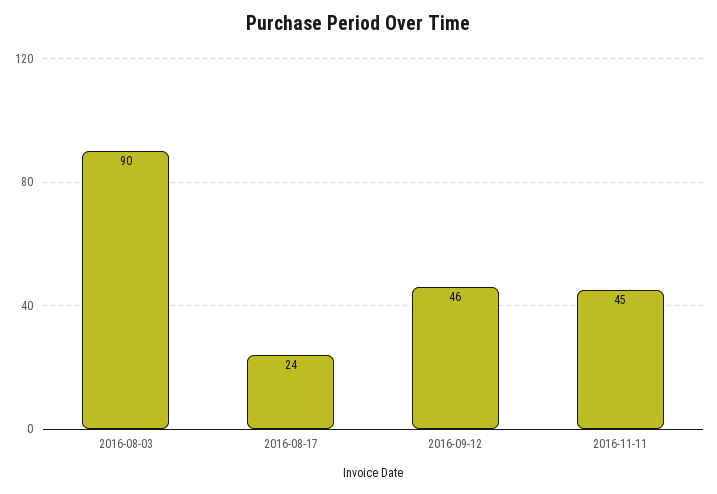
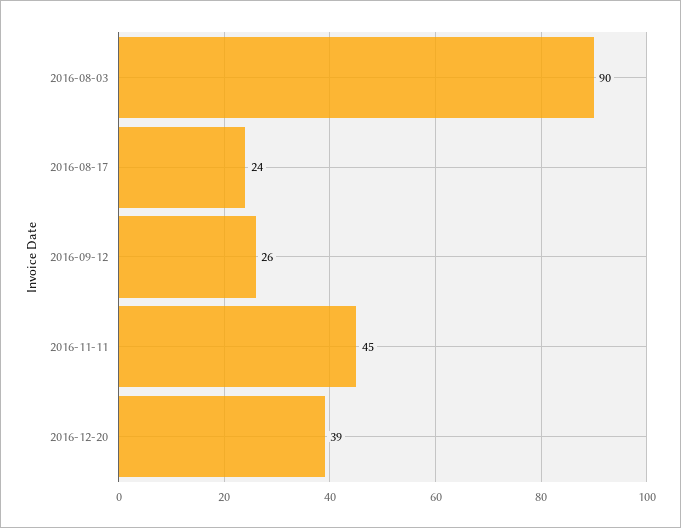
2016-09-12: 46 -> 26
2016-12-20: none -> 39

